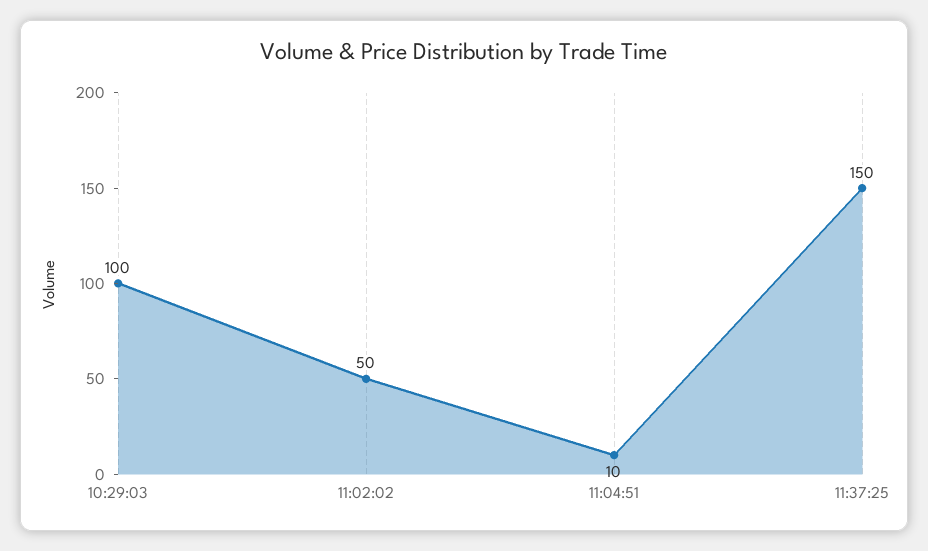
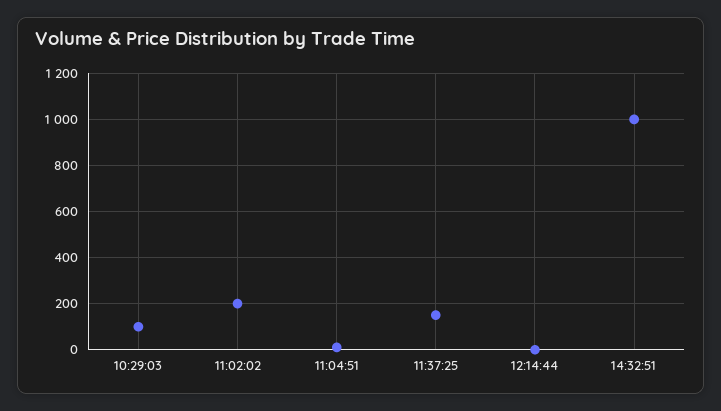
11:02:02: 50 -> 200
12:14:44: none -> 0
14:32:51: none -> 1000

